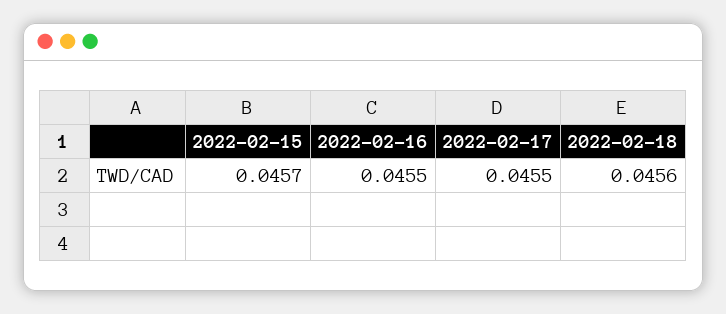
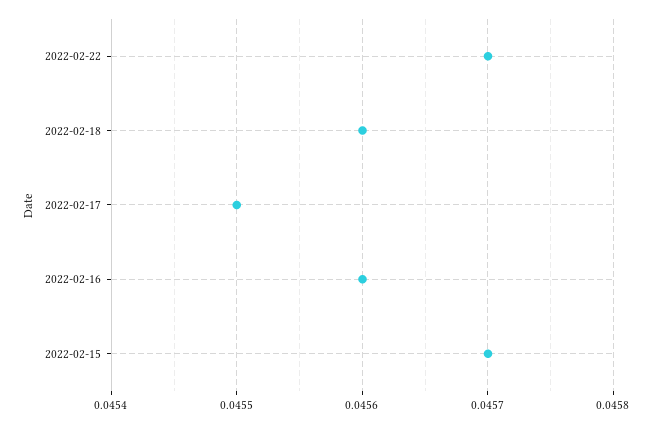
2022-02-16: 0.0455 -> 0.0456
2022-02-22: none -> 0.0457

